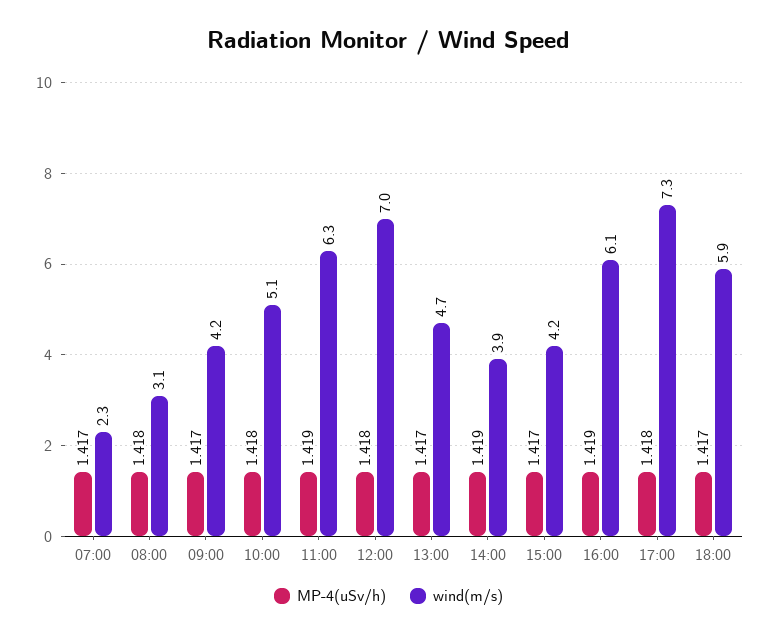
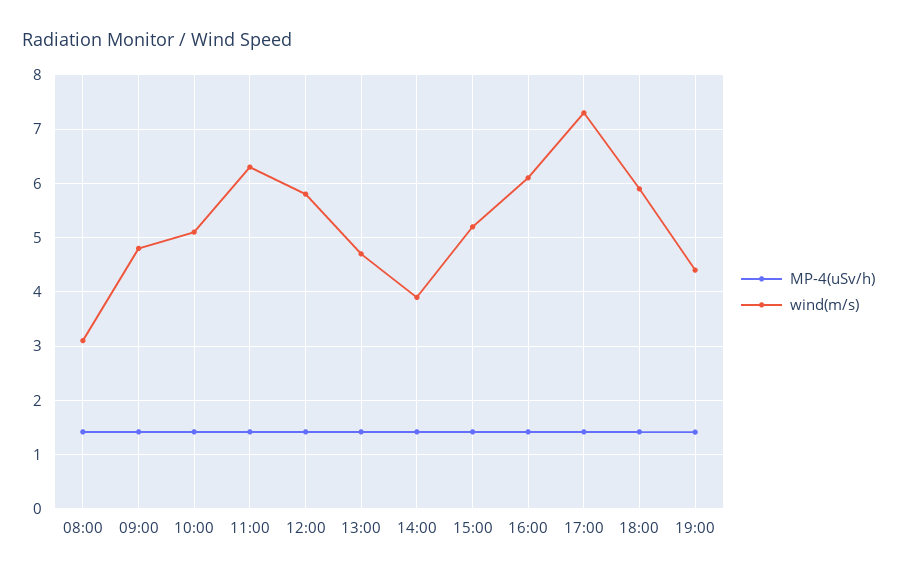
MP-4(uSv/h), 07:00: 1.417 -> none
wind(m/s), 07:00: 2.3 -> none
wind(m/s), 09:00: 4.2 -> 4.8
wind(m/s), 12:00: 7 -> 5.8
wind(m/s), 15:00: 4.2 -> 5.2
MP-4(uSv/h), 19:00: none -> 1.4
wind(m/s), 19:00: none -> 4.4

